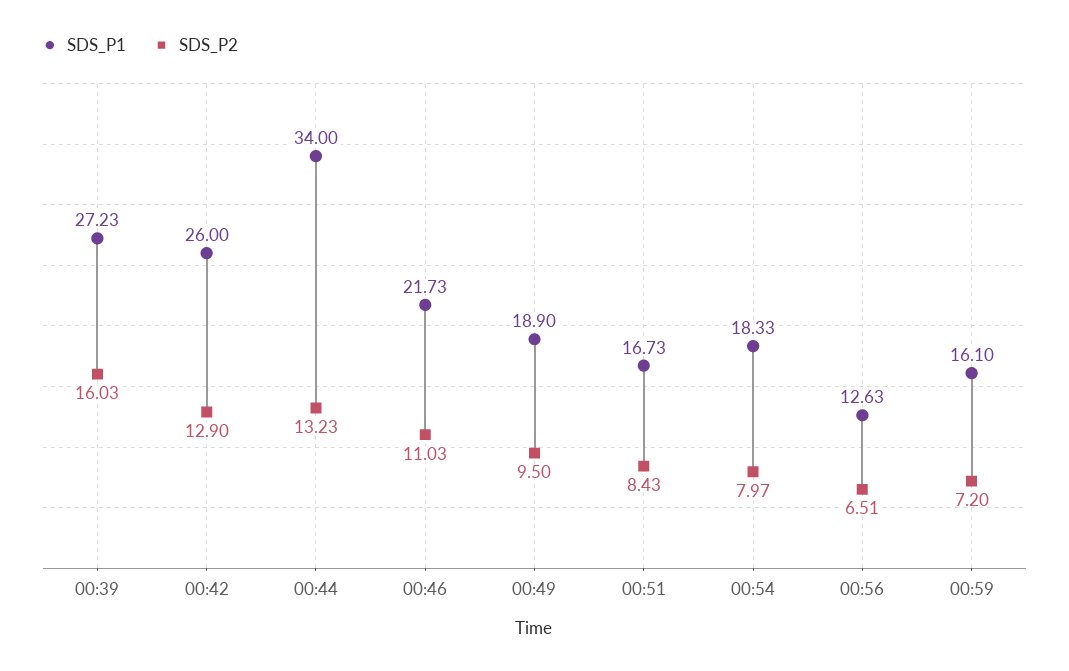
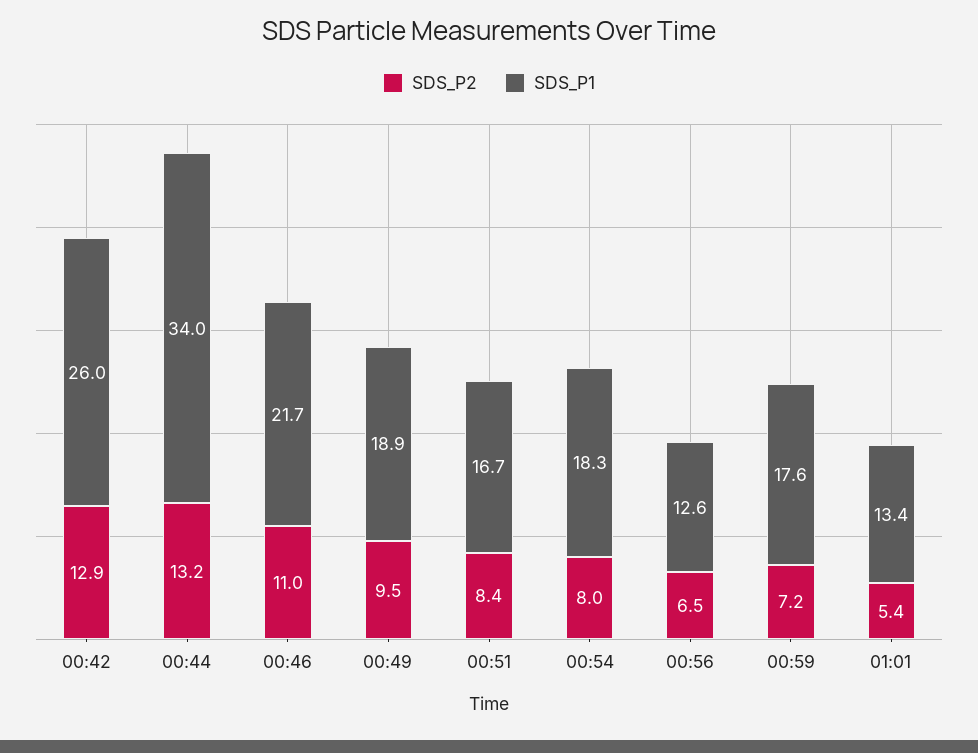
SDS_P1, 00:39: 27.23 -> none
SDS_P2, 00:39: 16.03 -> none
SDS_P1, 00:59: 16.1 -> 17.6
SDS_P2, 01:01: none -> 5.4
SDS_P1, 01:01: none -> 13.4

